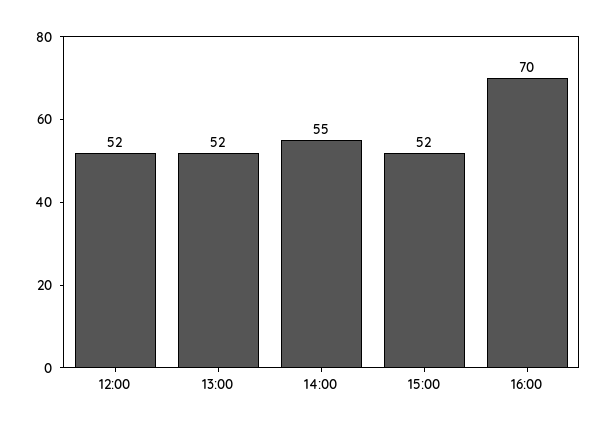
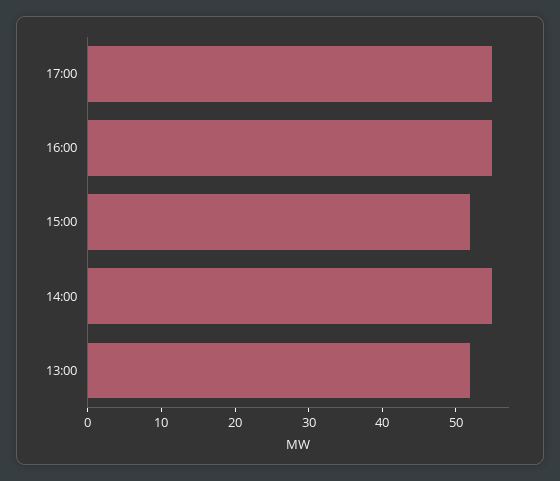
12:00: 52 -> none
16:00: 70 -> 55
17:00: none -> 55

